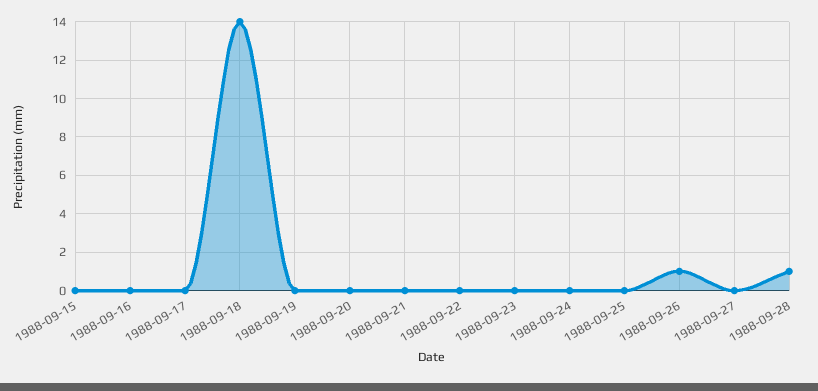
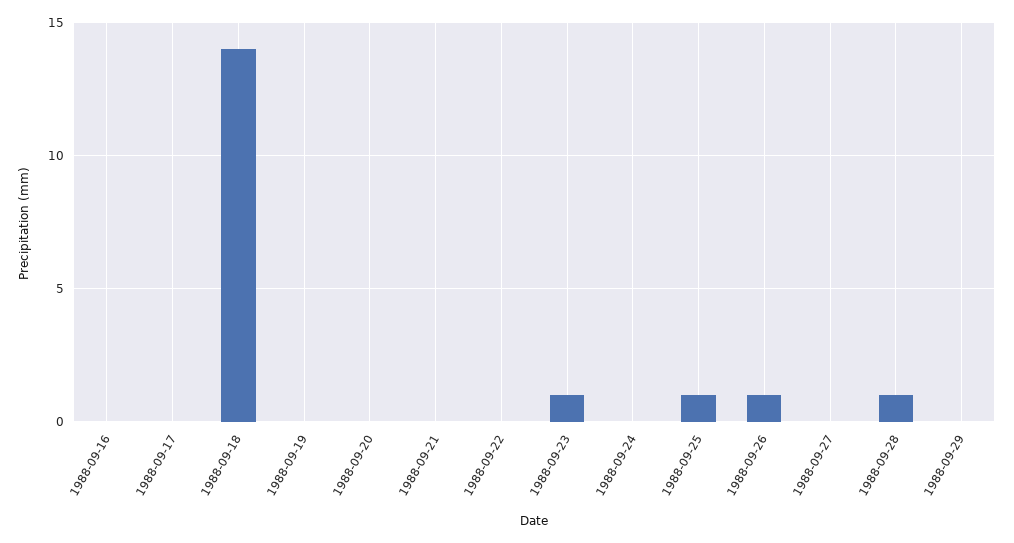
1988-09-15: 0 -> none
1988-09-23: 0 -> 1
1988-09-25: 0 -> 1
1988-09-29: none -> 0

